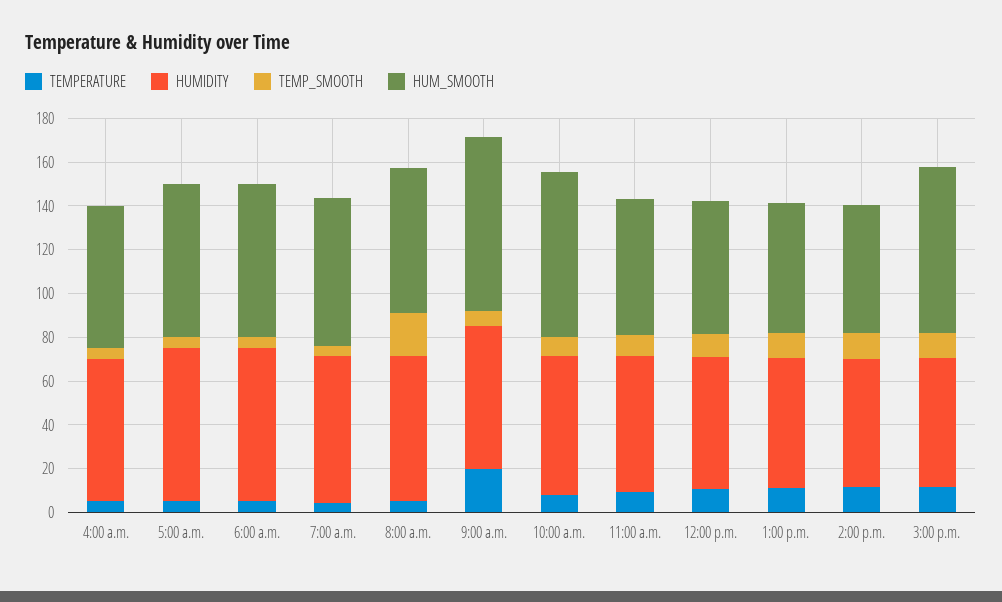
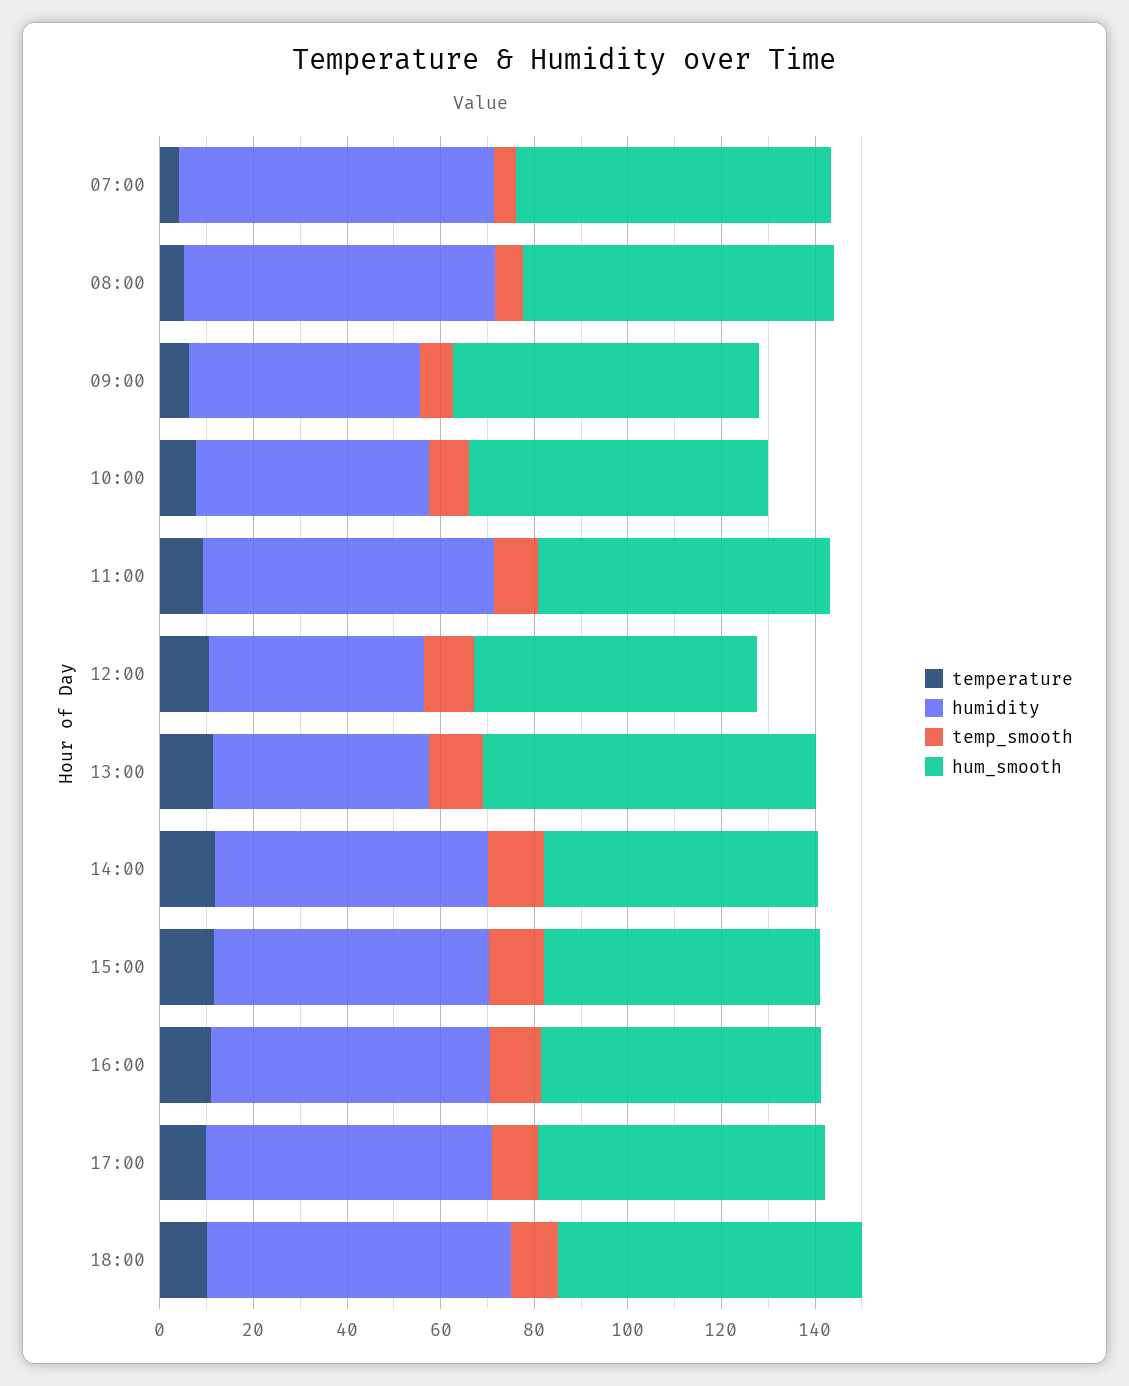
TEMPERATURE, 4:00 a.m.: 5 -> none
HUMIDITY, 4:00 a.m.: 65 -> none
TEMP_SMOOTH, 4:00 a.m.: 5 -> none
HUM_SMOOTH, 4:00 a.m.: 65 -> none
TEMPERATURE, 5:00 a.m.: 5 -> none
HUMIDITY, 5:00 a.m.: 70 -> none
TEMP_SMOOTH, 5:00 a.m.: 5 -> none
HUM_SMOOTH, 5:00 a.m.: 70 -> none
TEMPERATURE, 6:00 a.m.: 5 -> none
HUMIDITY, 6:00 a.m.: 70 -> none
TEMP_SMOOTH, 6:00 a.m.: 5 -> none
HUM_SMOOTH, 6:00 a.m.: 70 -> none
TEMP_SMOOTH, 8:00 a.m.: 20 -> 5
TEMPERATURE, 9:00 a.m.: 20 -> 5
HUMIDITY, 9:00 a.m.: 65 -> 50
HUM_SMOOTH, 9:00 a.m.: 80 -> 65
HUMIDITY, 10:00 a.m.: 65 -> 50
HUM_SMOOTH, 10:00 a.m.: 75 -> 65
HUMIDITY, 12:00 p.m.: 60 -> 45
HUMIDITY, 1:00 p.m.: 60 -> 45
HUM_SMOOTH, 1:00 p.m.: 60 -> 70
HUM_SMOOTH, 3:00 p.m.: 75 -> 60
TEMPERATURE, 16:00: none -> 10
HUMIDITY, 16:00: none -> 60
TEMP_SMOOTH, 16:00: none -> 10
HUM_SMOOTH, 16:00: none -> 60
TEMPERATURE, 17:00: none -> 10
HUMIDITY, 17:00: none -> 60
TEMP_SMOOTH, 17:00: none -> 10
HUM_SMOOTH, 17:00: none -> 60
TEMPERATURE, 18:00: none -> 10
HUMIDITY, 18:00: none -> 65
TEMP_SMOOTH, 18:00: none -> 10
HUM_SMOOTH, 18:00: none -> 65

